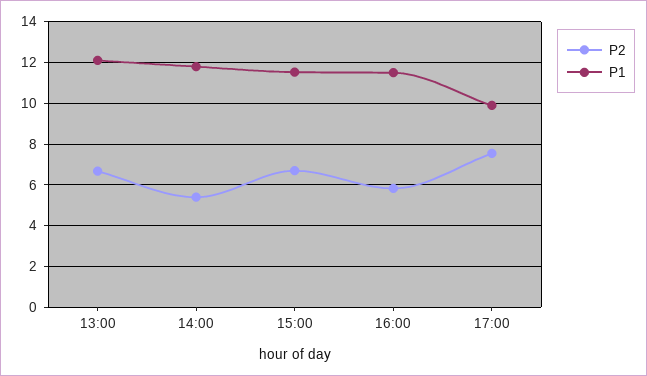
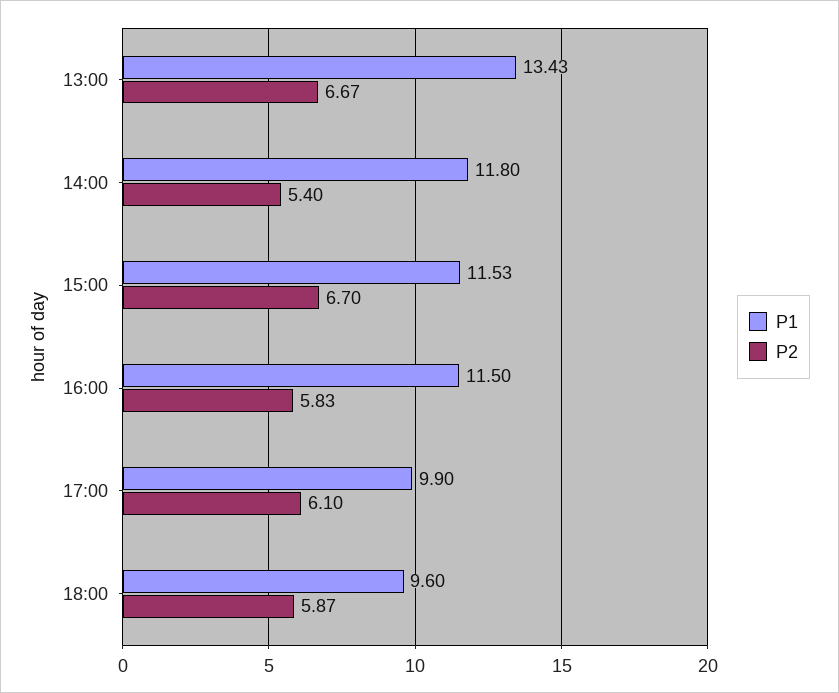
P1, 13:00: 12 -> 13.43
P2, 17:00: 7.5 -> 6.1
P1, 18:00: none -> 9.6
P2, 18:00: none -> 5.87

